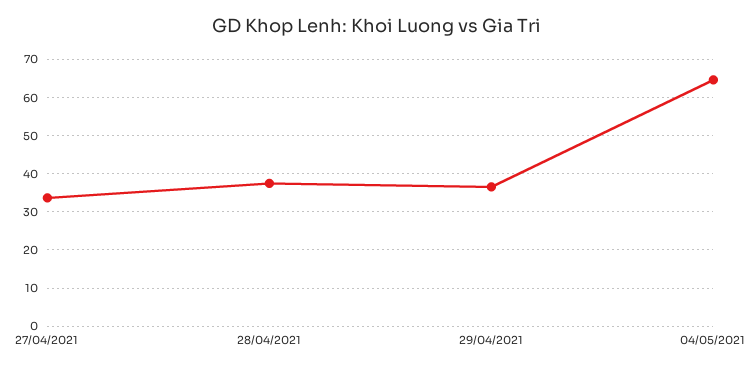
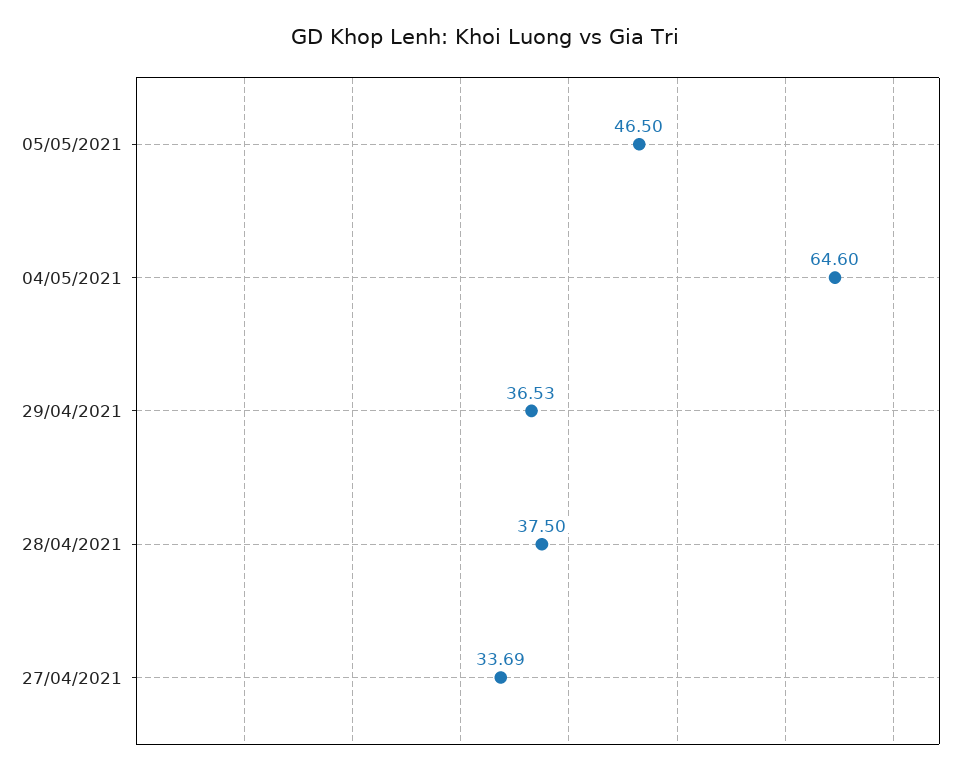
05/05/2021: none -> 46.5

